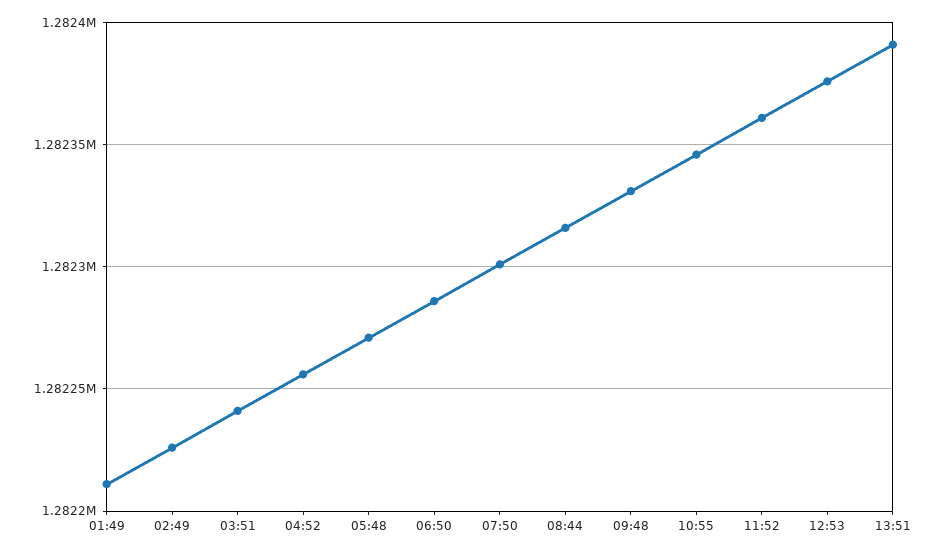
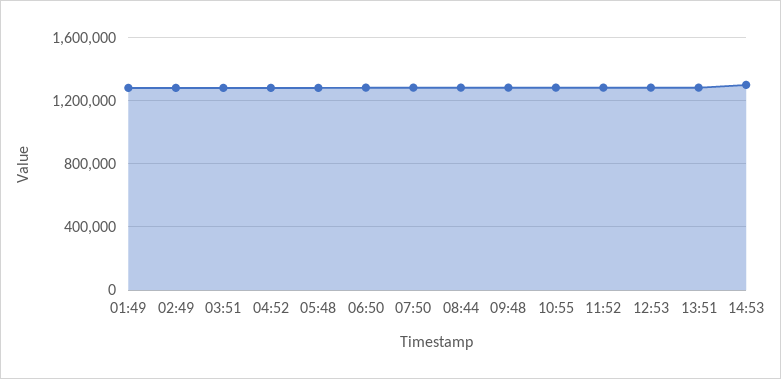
14:53: none -> 1300000

